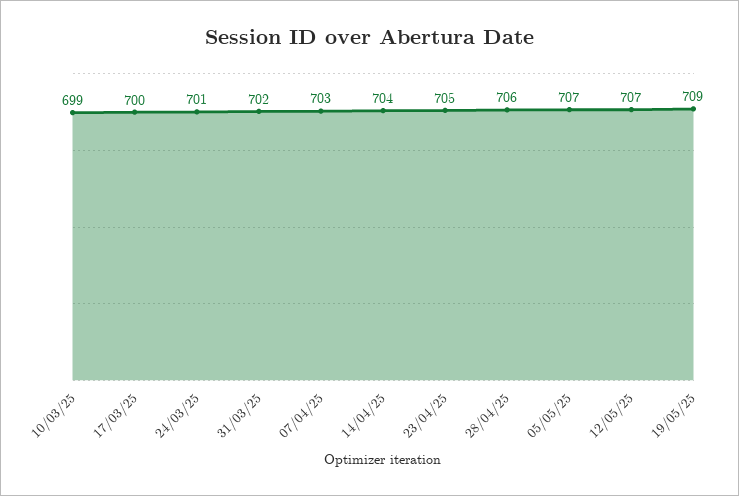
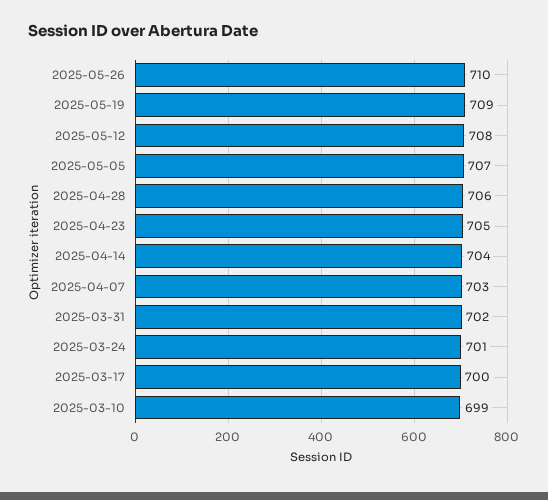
12/05/25: 707 -> 708
2025-05-26: none -> 710

